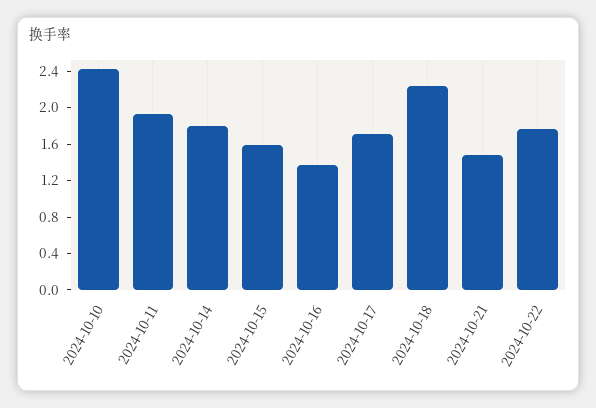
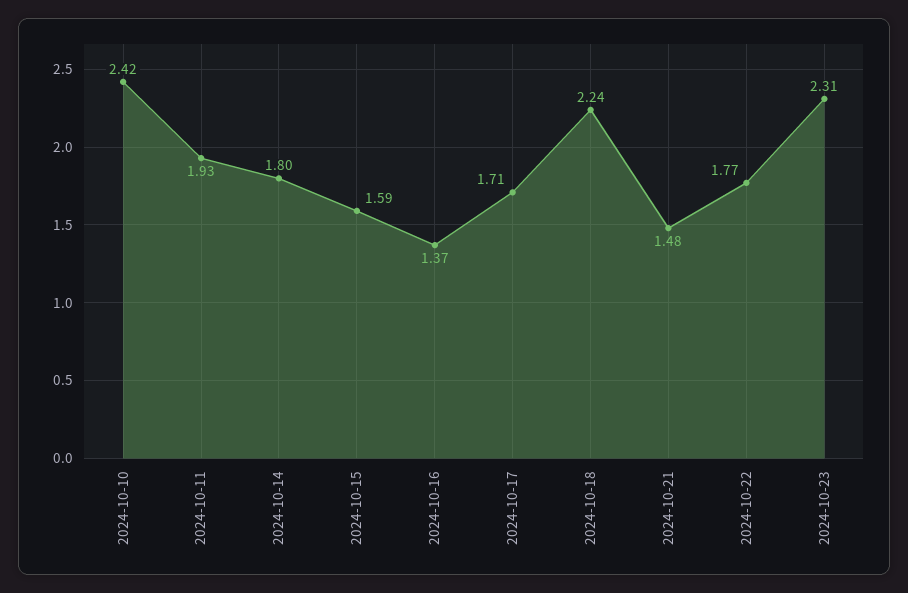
2024-10-23: none -> 2.31

